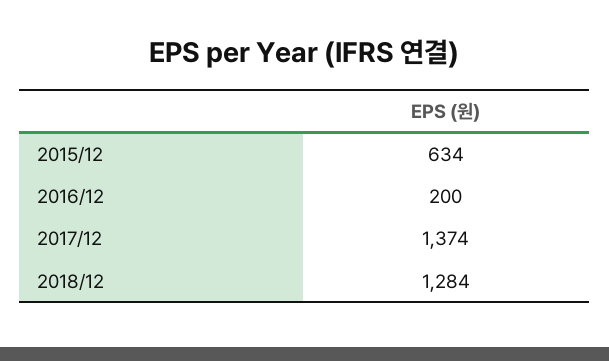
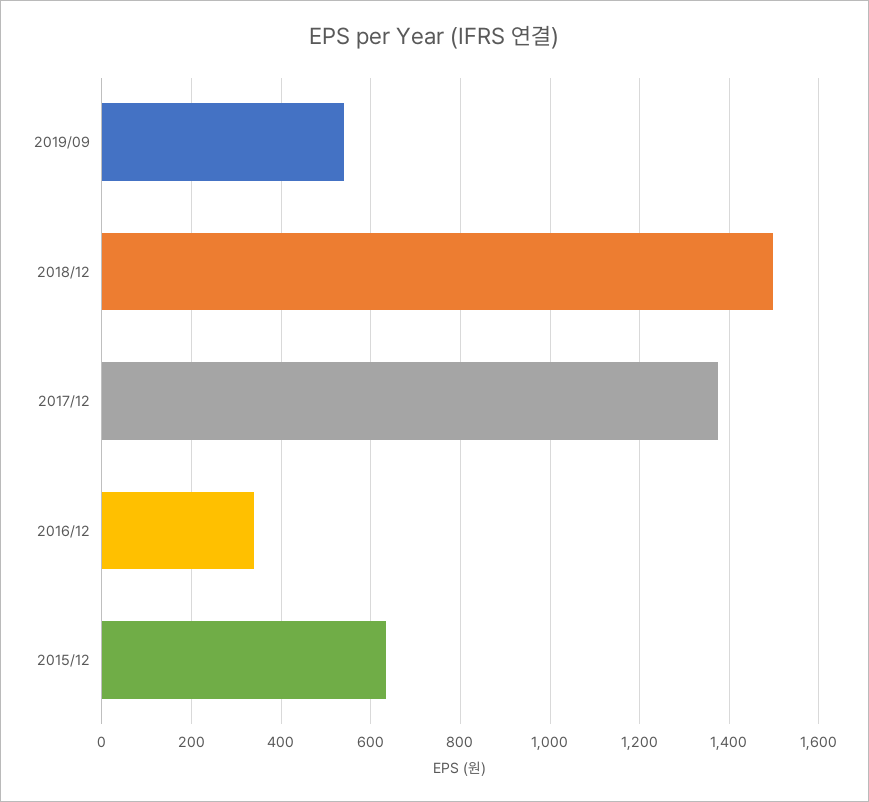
2016/12: 200 -> 340
2018/12: 1284 -> 1500
2019/09: none -> 540

